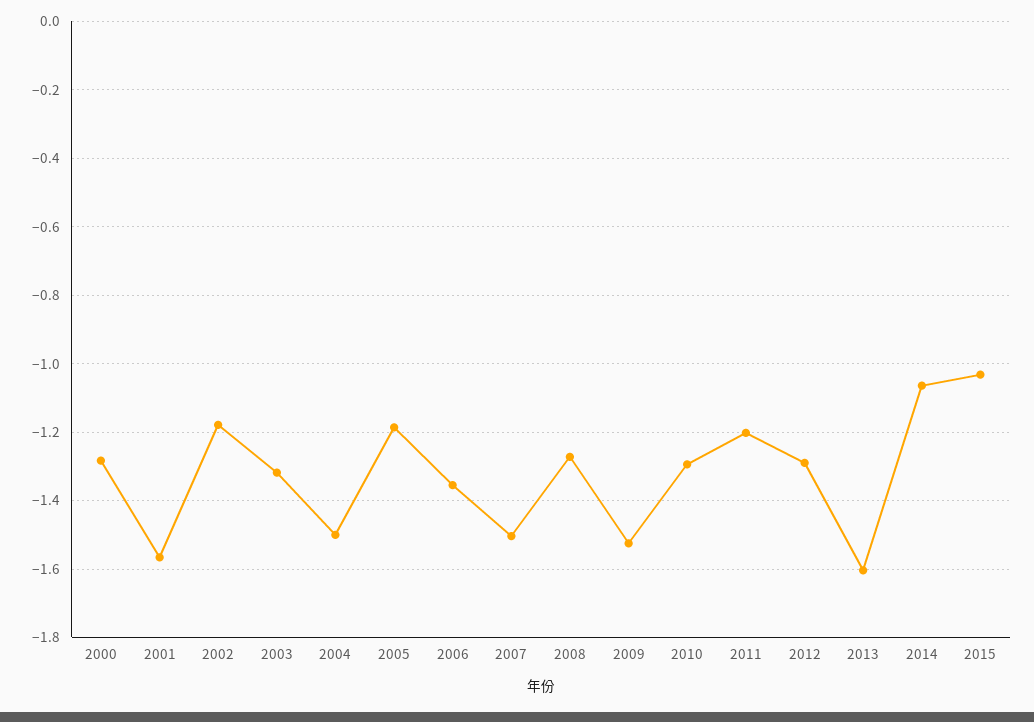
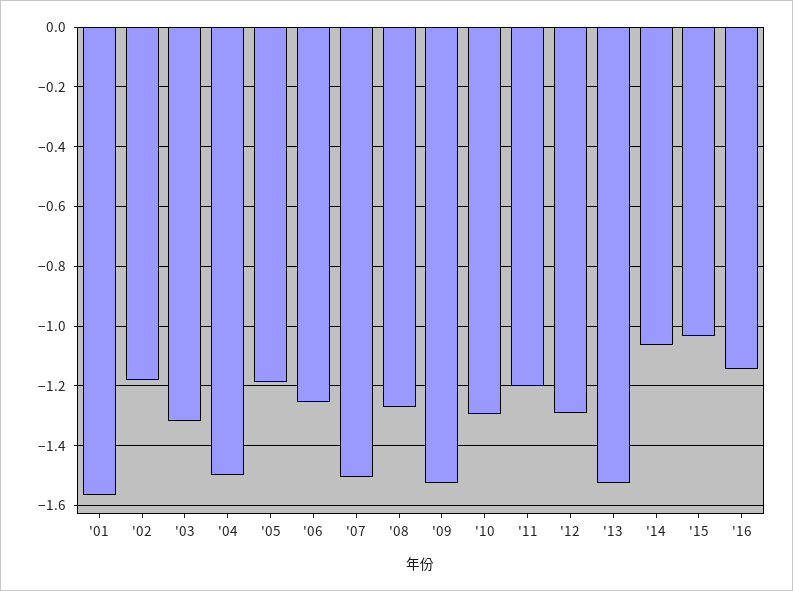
2000: -1.28 -> none
2006: -1.36 -> -1.25
2013: -1.6 -> -1.525
'16: none -> -1.15

